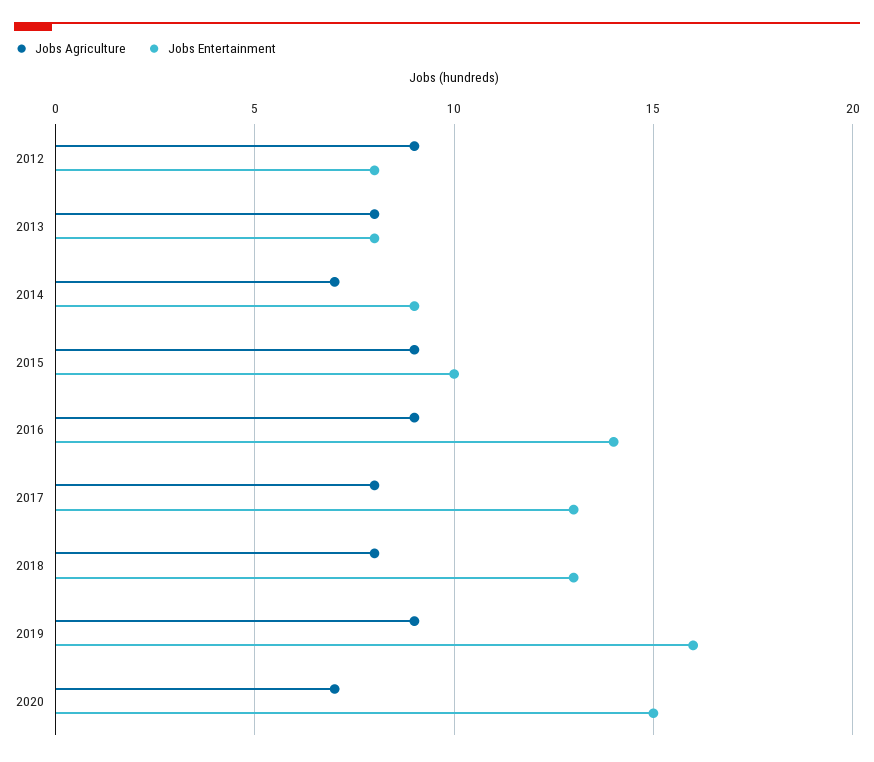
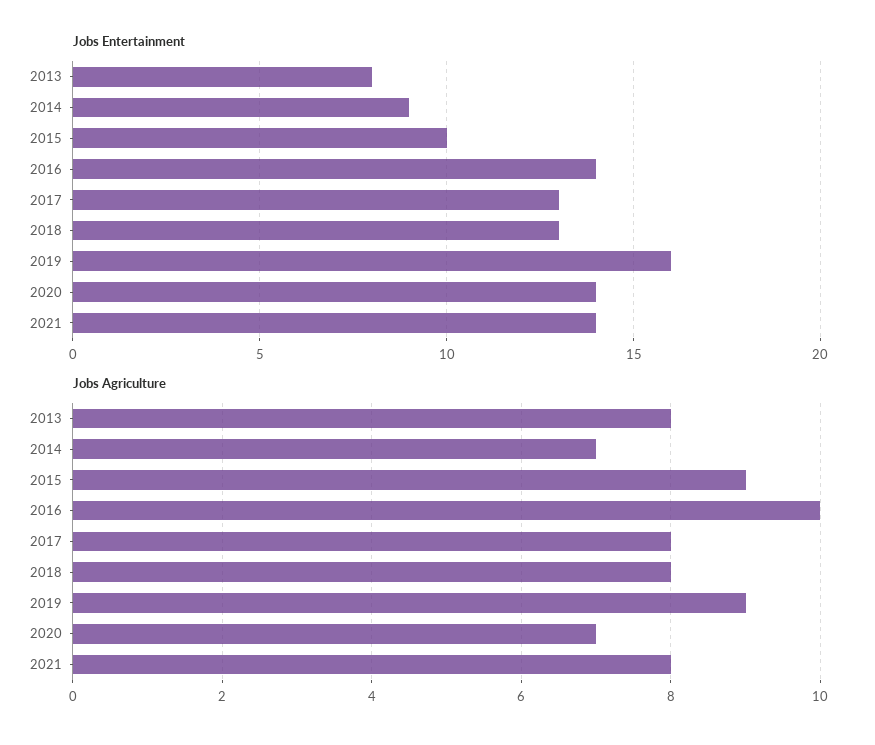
Jobs Agriculture, 2012: 9 -> none
Jobs Entertainment, 2012: 8 -> none
Jobs Agriculture, 2016: 9 -> 10
Jobs Entertainment, 2020: 15 -> 14
Jobs Entertainment, 2021: none -> 14
Jobs Agriculture, 2021: none -> 8

